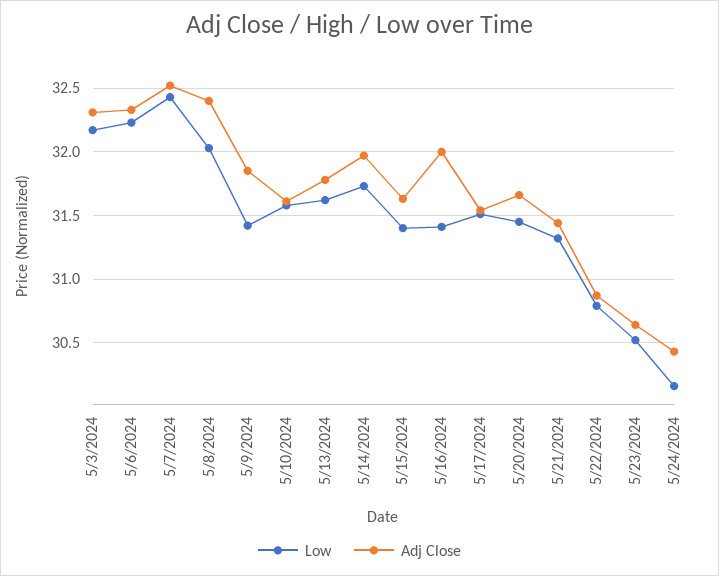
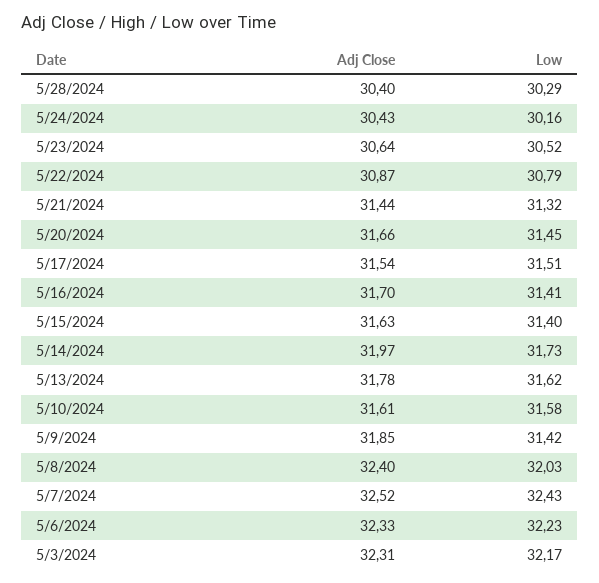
Adj Close, 5/16/2024: 32 -> 31.7
Adj Close, 5/28/2024: none -> 30.4
Low, 5/28/2024: none -> 30.29

